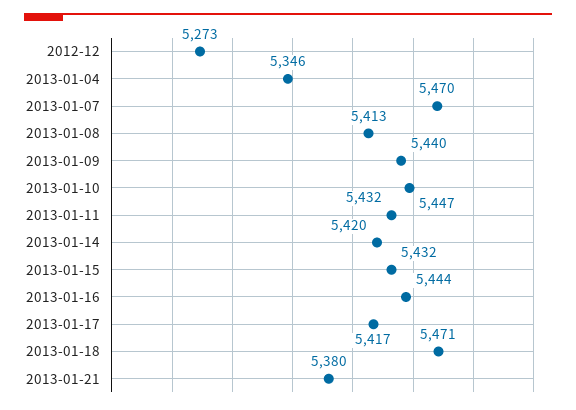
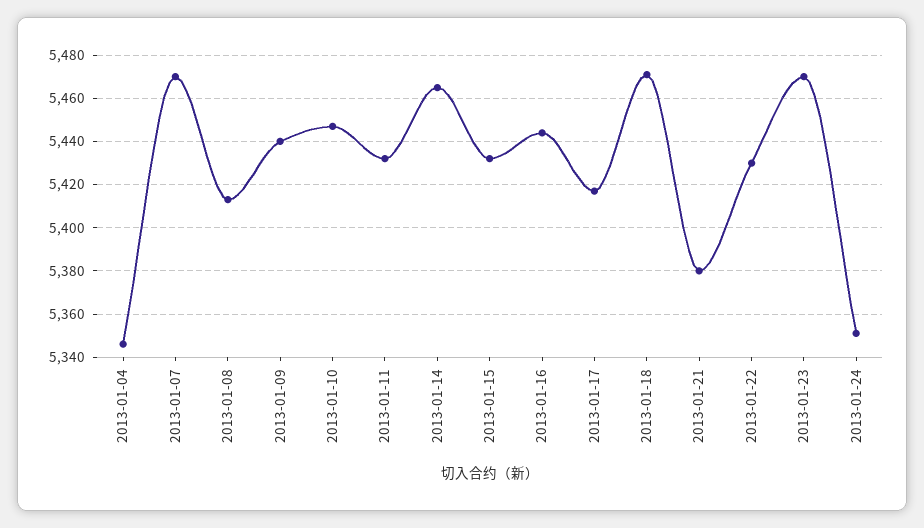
2012-12: 5273 -> none
2013-01-14: 5420 -> 5465
2013-01-22: none -> 5430
2013-01-23: none -> 5470
2013-01-24: none -> 5350

